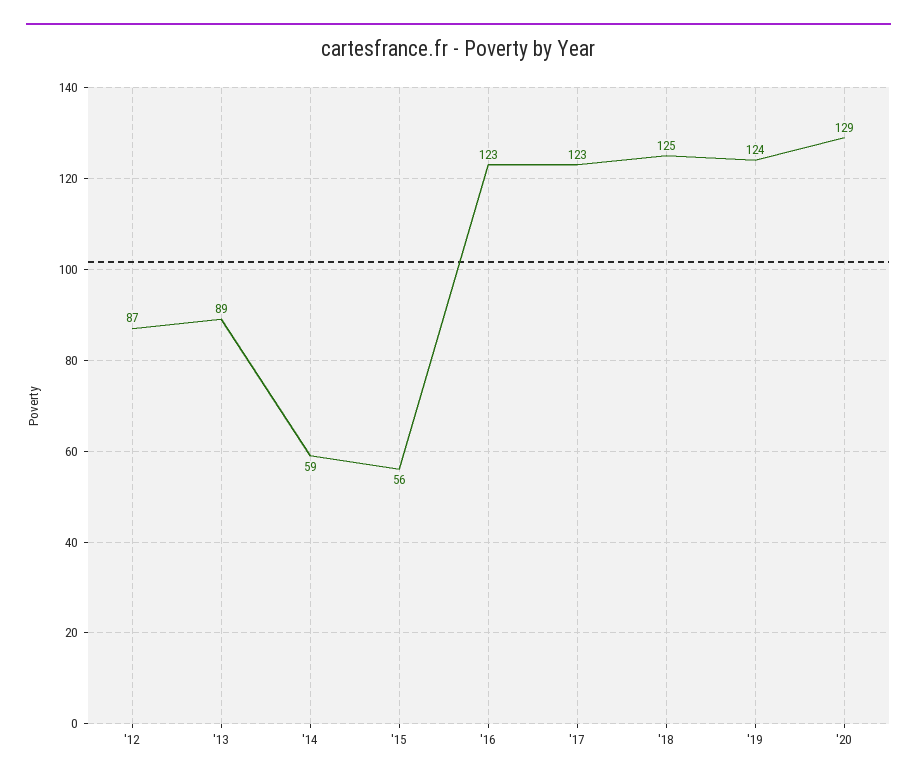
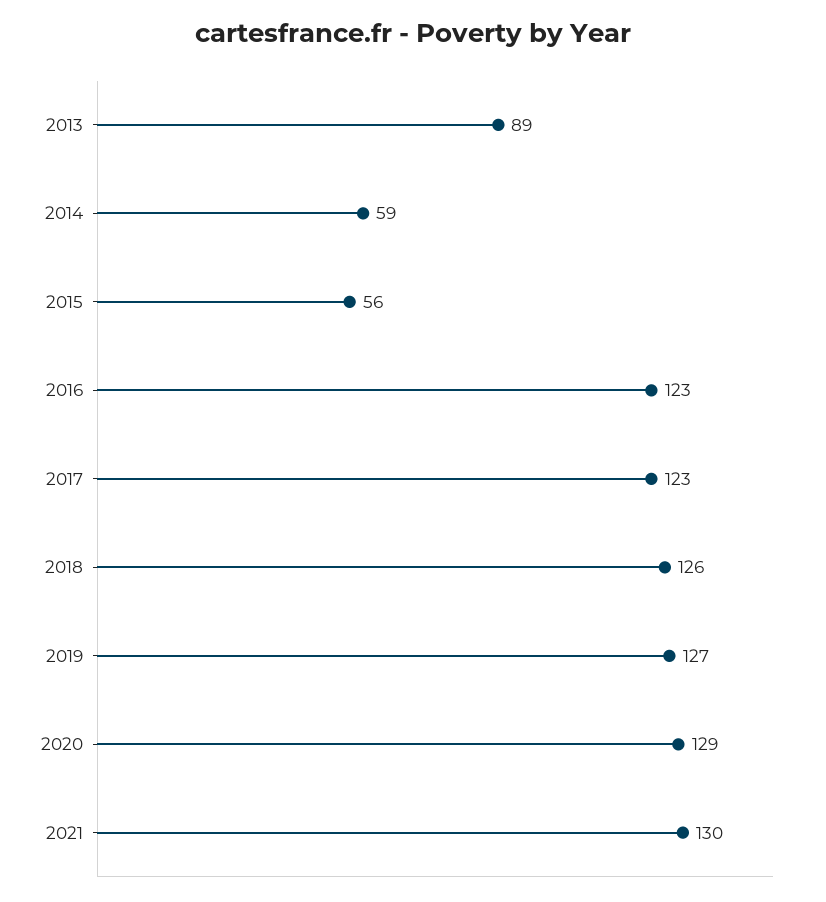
'12: 87 -> none
'18: 125 -> 126
'19: 124 -> 127
2021: none -> 130

